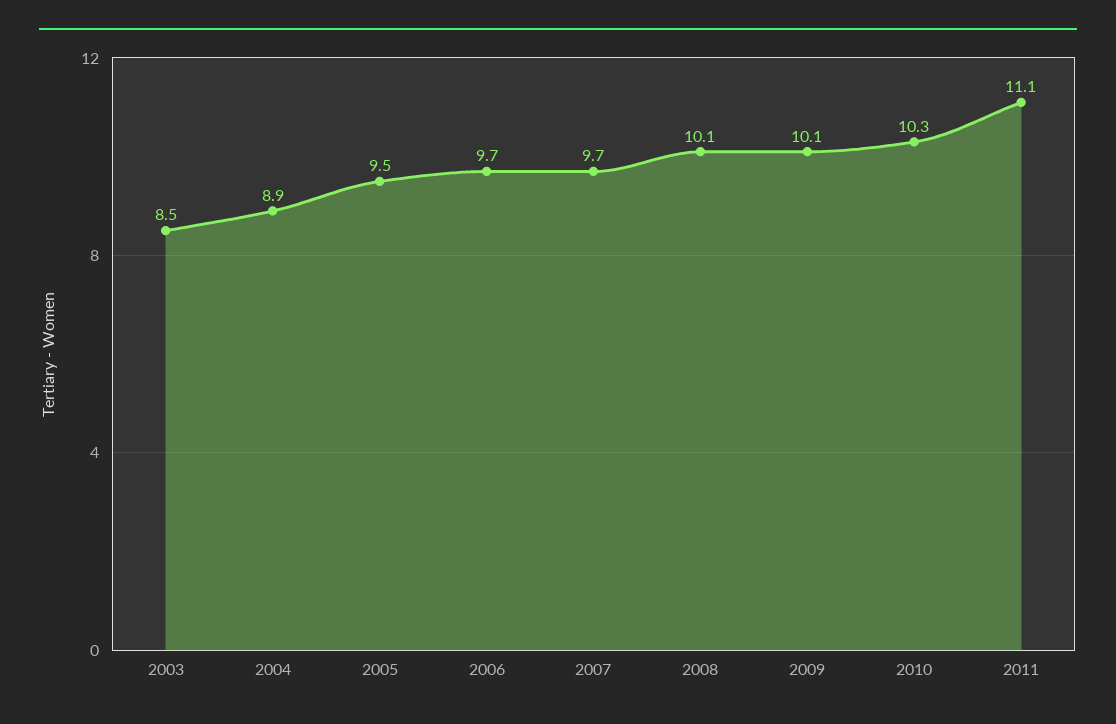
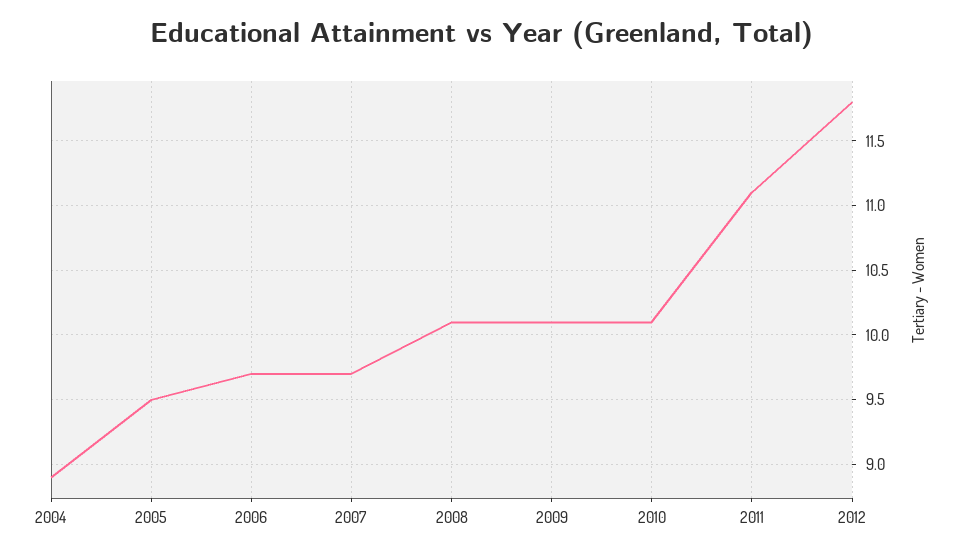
2003: 8.5 -> none
2010: 10.3 -> 10.1
2012: none -> 11.8

